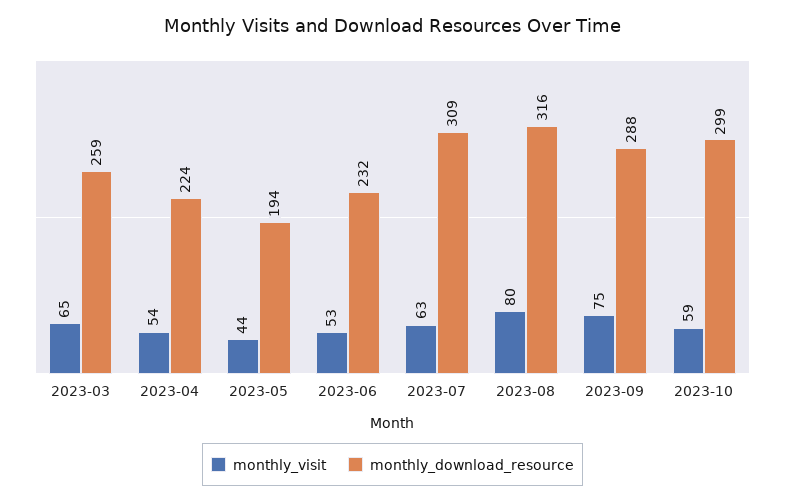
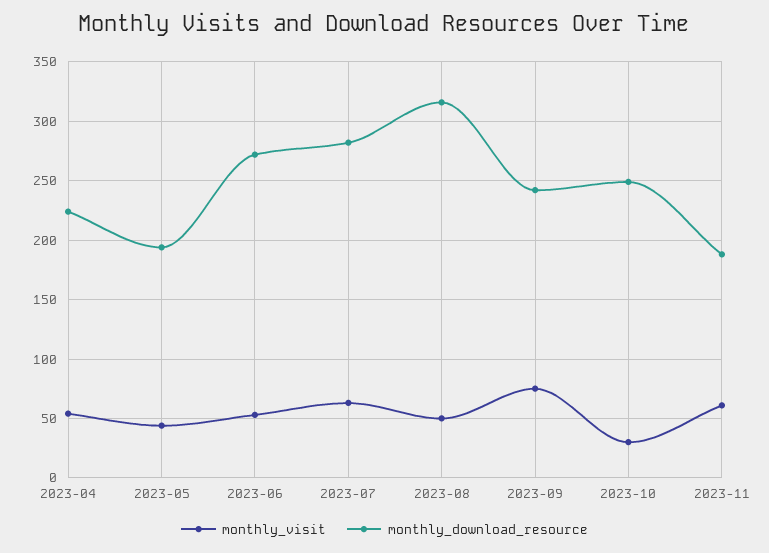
monthly_visit, 2023-03: 65 -> none
monthly_download_resource, 2023-03: 259 -> none
monthly_download_resource, 2023-06: 232 -> 270
monthly_download_resource, 2023-07: 309 -> 280
monthly_visit, 2023-08: 80 -> 50
monthly_download_resource, 2023-09: 288 -> 240
monthly_visit, 2023-10: 59 -> 30
monthly_download_resource, 2023-10: 299 -> 250
monthly_visit, 2023-11: none -> 60
monthly_download_resource, 2023-11: none -> 190

